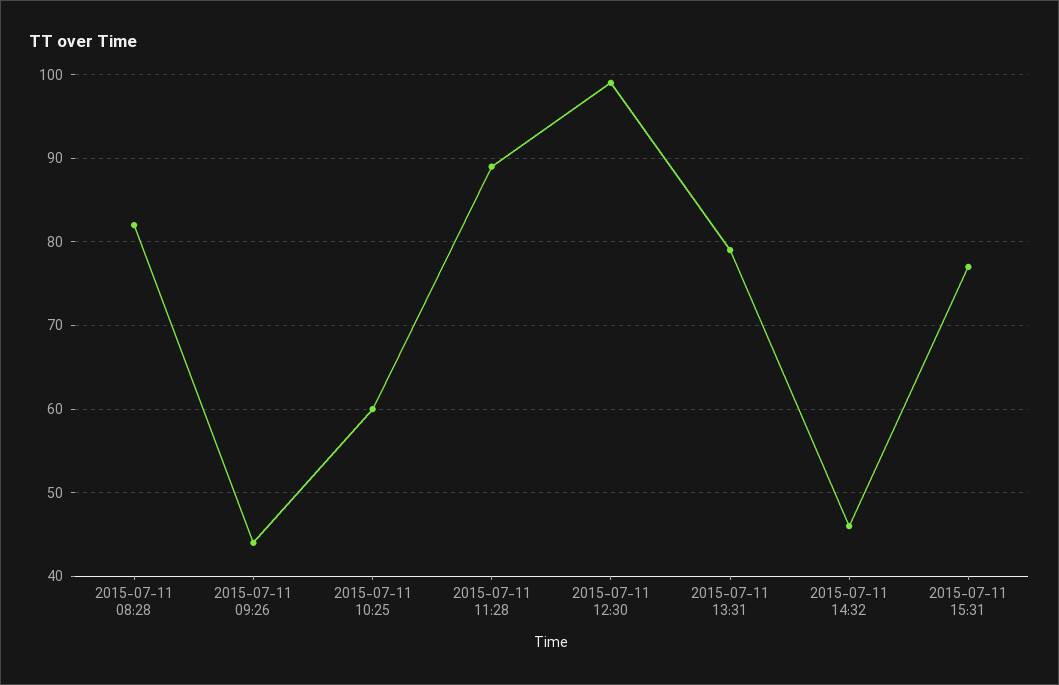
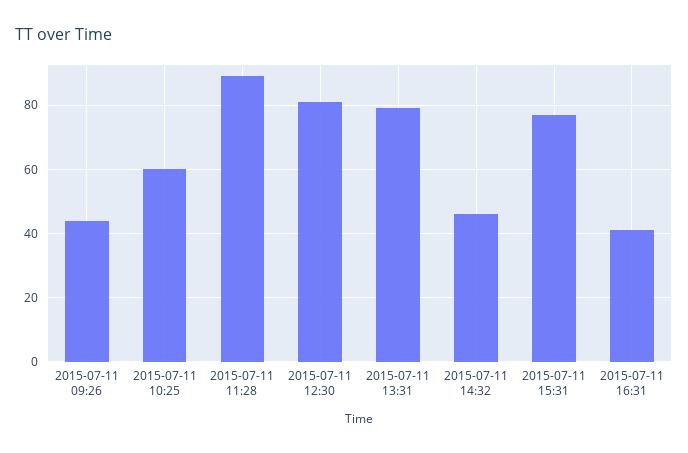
2015-07-11 08:28: 82 -> none
2015-07-11 12:30: 99 -> 80
2015-07-11 16:31: none -> 40

